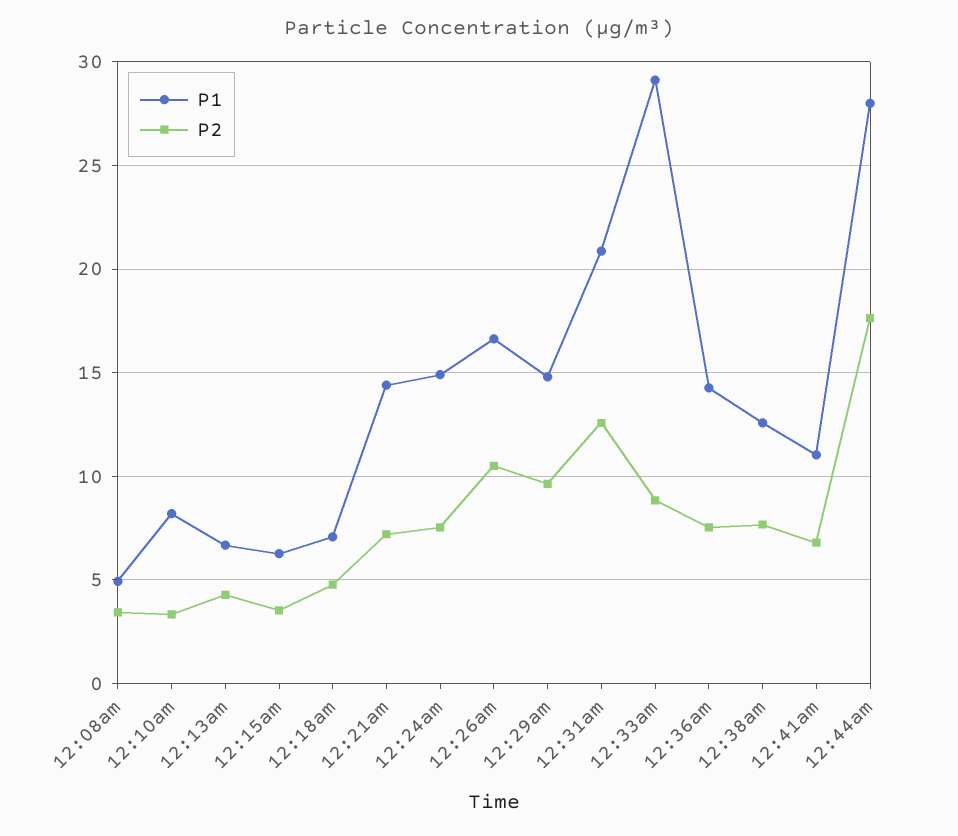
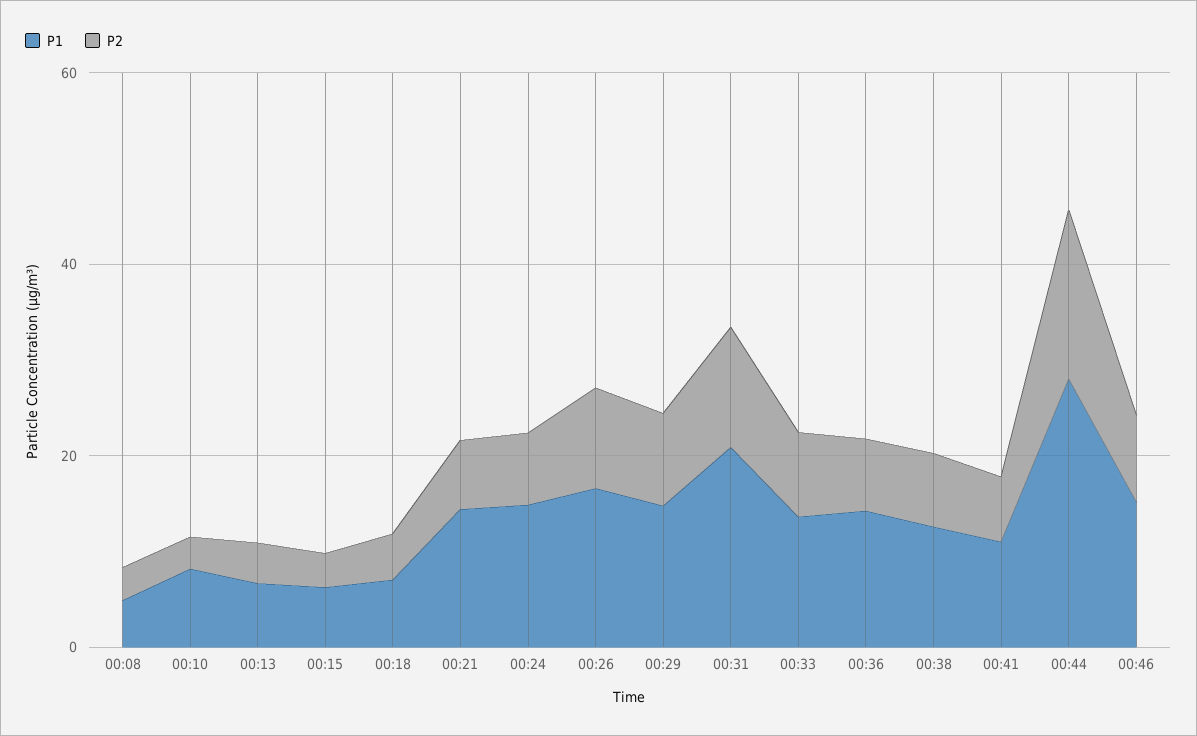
P1, 12:33am: 29 -> 15
P1, 00:46: none -> 15
P2, 00:46: none -> 10

